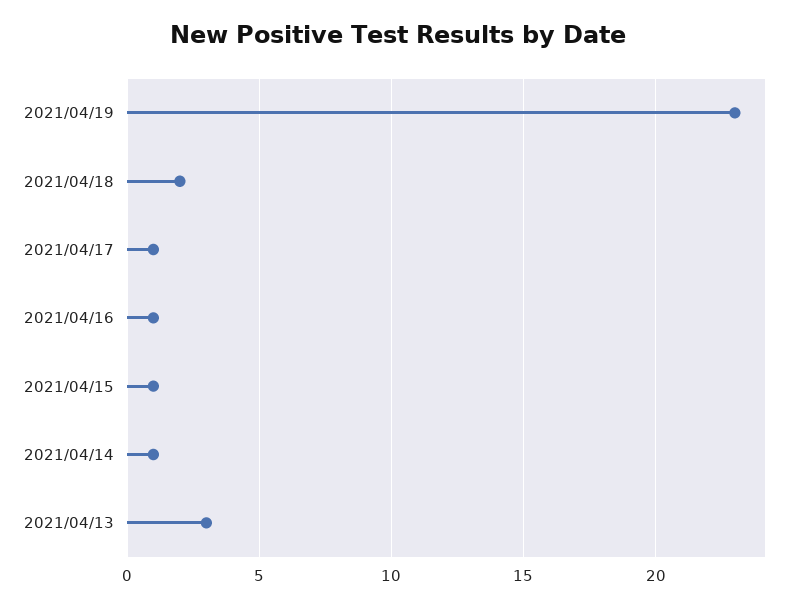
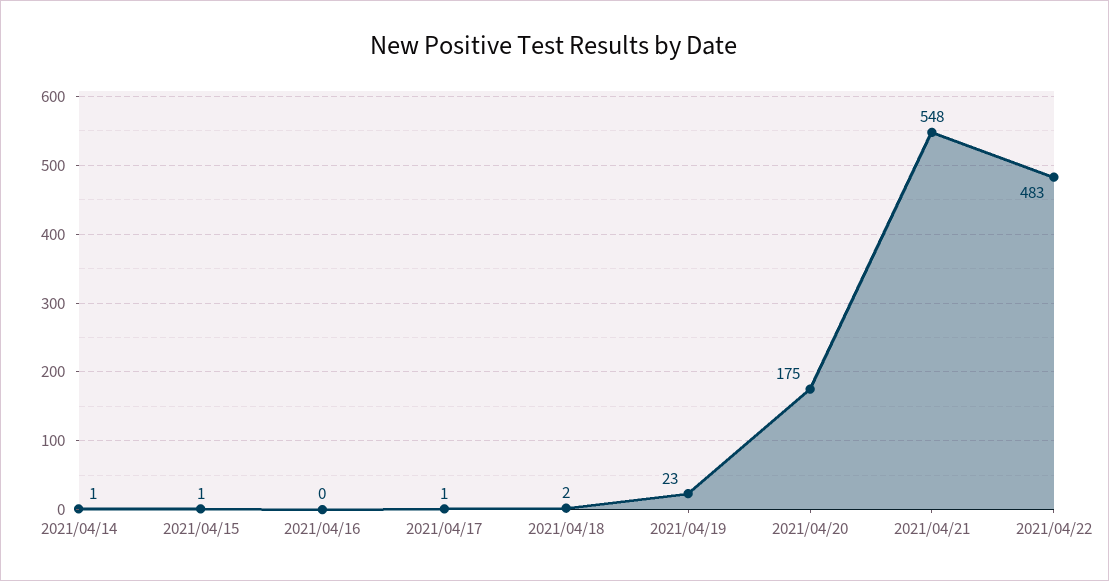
2021/04/16: 1 -> 0
2021/04/13: 3 -> none
2021/04/20: none -> 175
2021/04/21: none -> 548
2021/04/22: none -> 483

